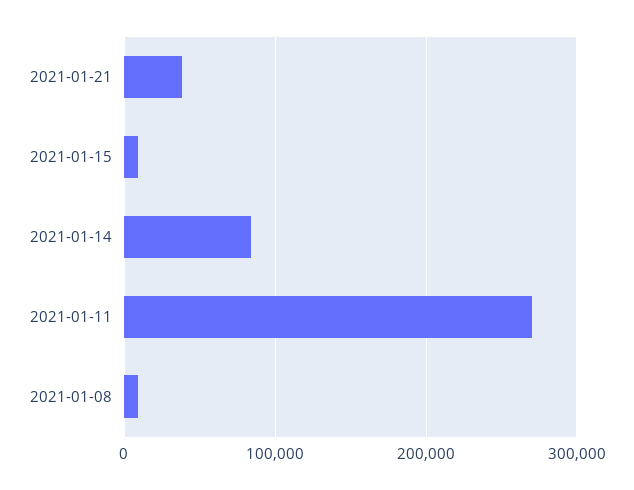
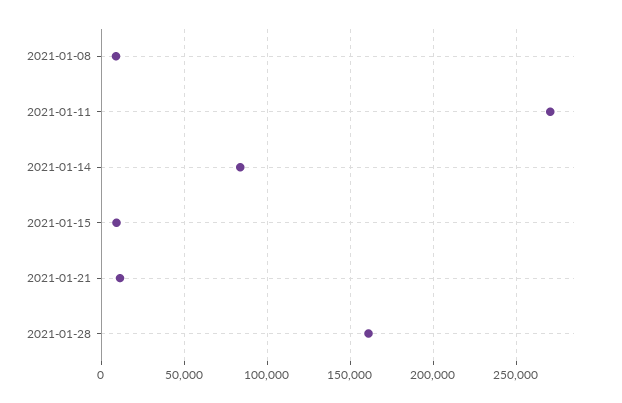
2021-01-21: 40000 -> 10000
2021-01-28: none -> 160000

